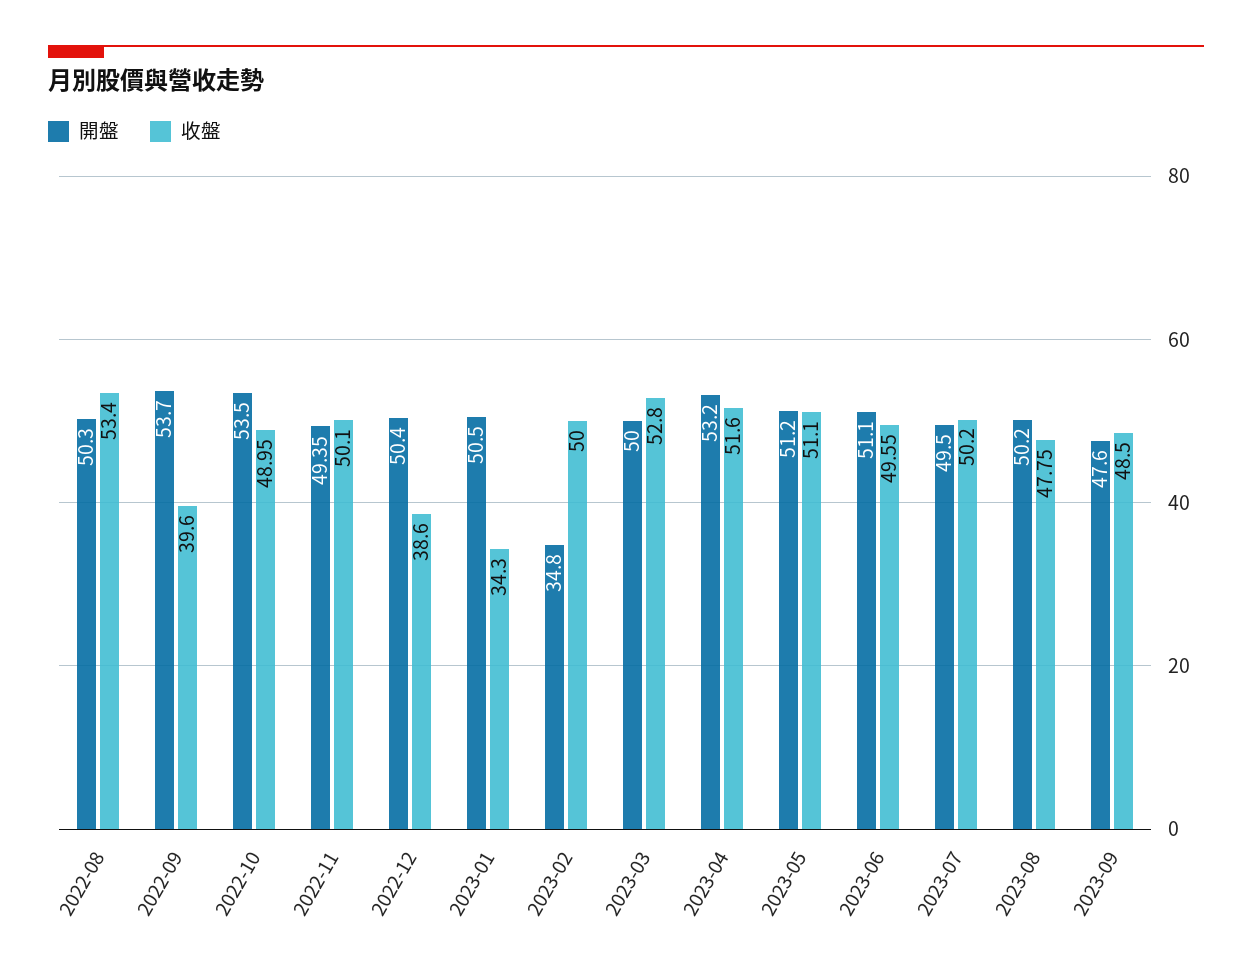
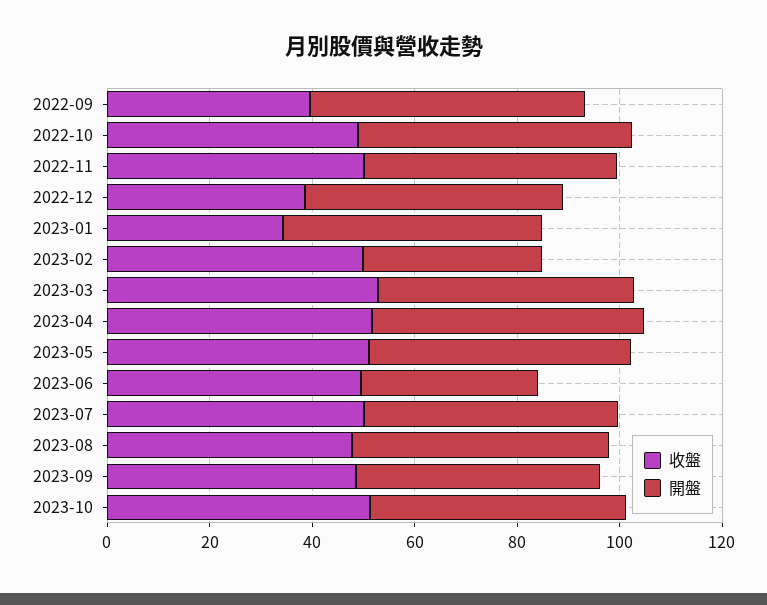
開盤, 2022-08: 50.3 -> none
收盤, 2022-08: 53.4 -> none
開盤, 2023-06: 51.1 -> 35
收盤, 2023-10: none -> 50
開盤, 2023-10: none -> 50

